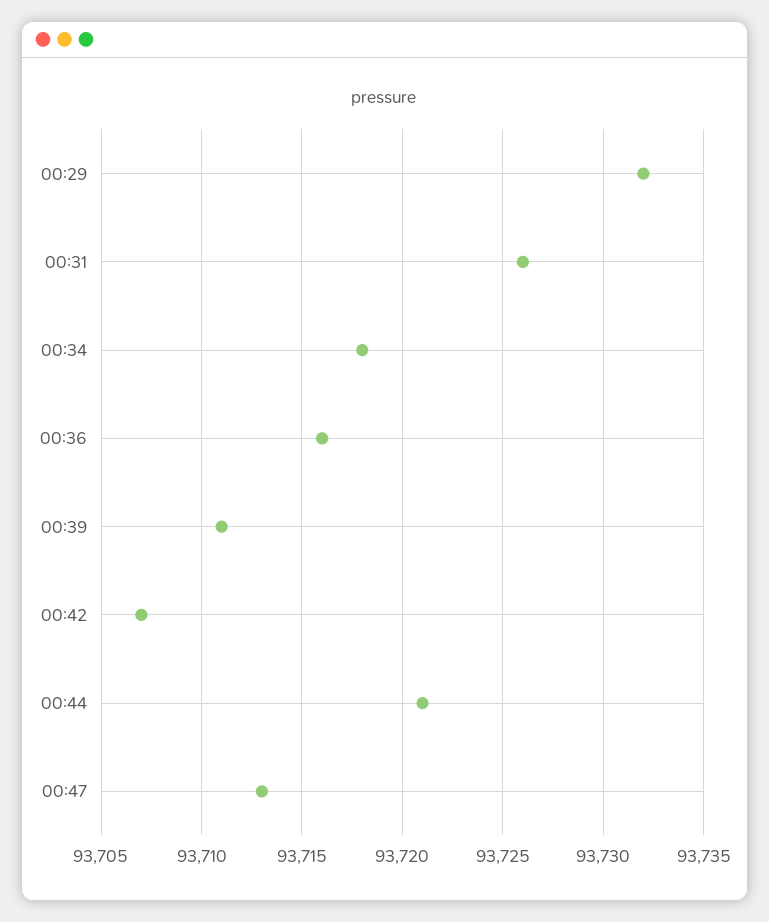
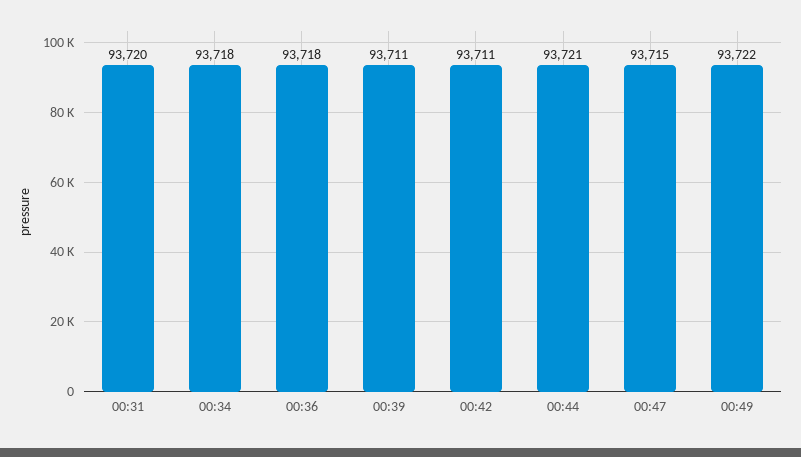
00:29: 93732 -> none
00:31: 93726 -> 93720
00:36: 93716 -> 93718
00:42: 93707 -> 93711
00:47: 93713 -> 93715
00:49: none -> 93722

